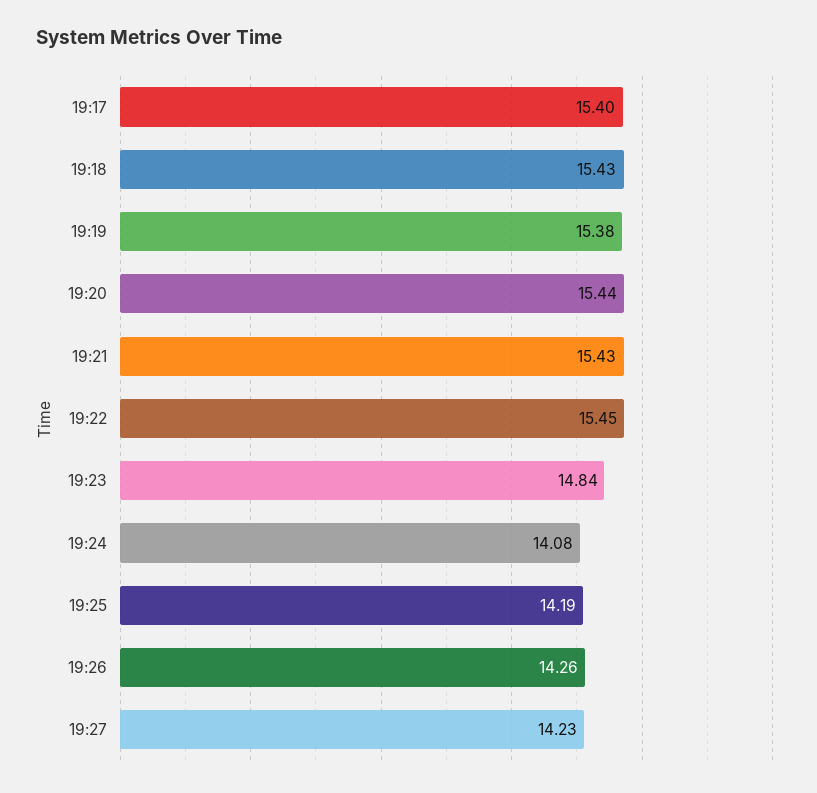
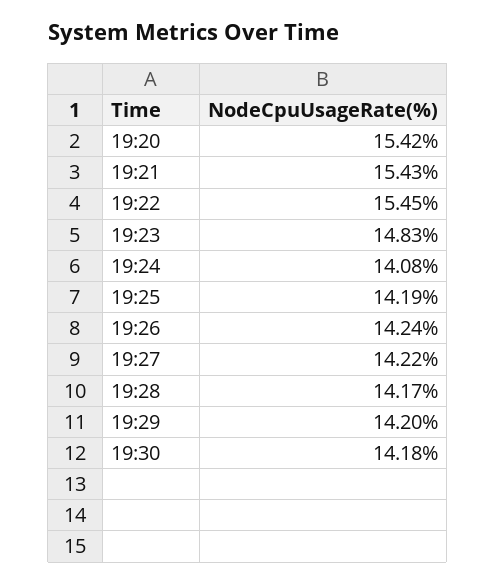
19:17: 15.4 -> none
19:18: 15.43 -> none
19:19: 15.38 -> none
19:20: 15.44 -> 15.42
19:23: 14.84 -> 14.83
19:26: 14.26 -> 14.24
19:27: 14.23 -> 14.22
19:28: none -> 14.17
19:29: none -> 14.2
19:30: none -> 14.18

